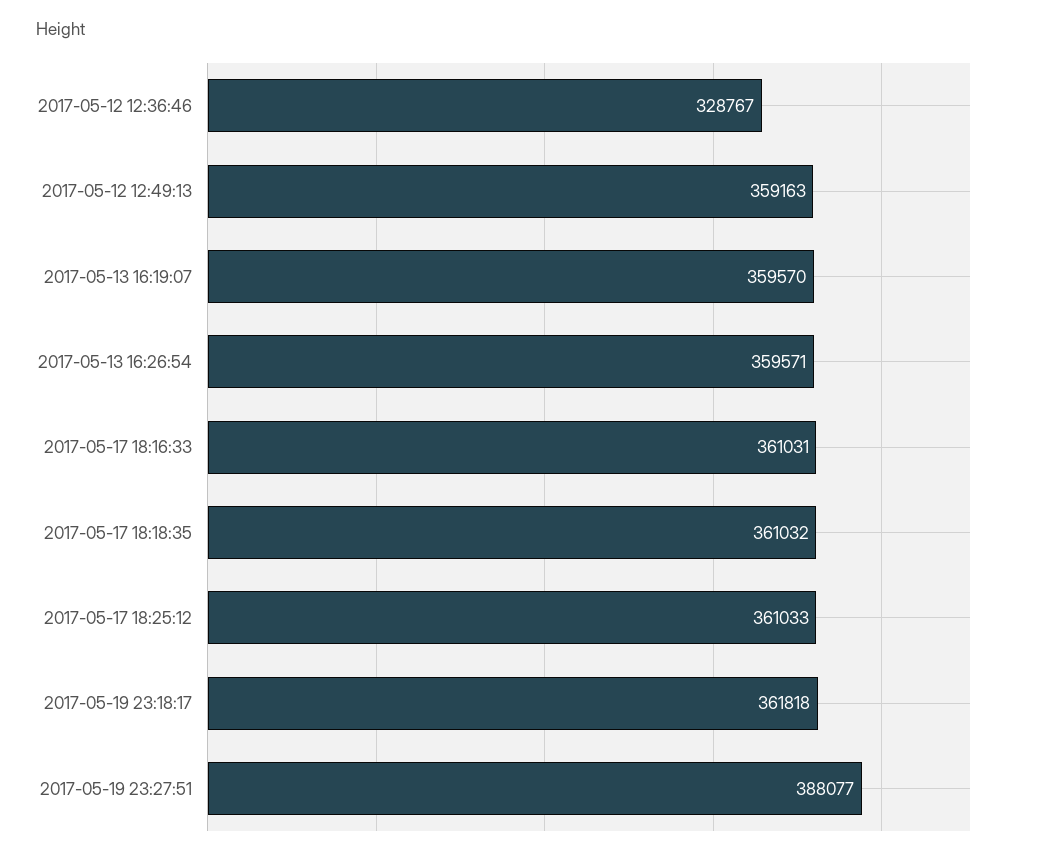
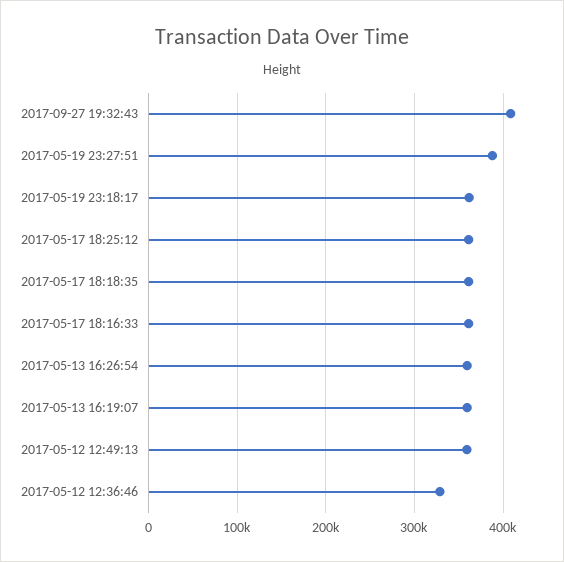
2017-09-27 19:32:43: none -> 410000

